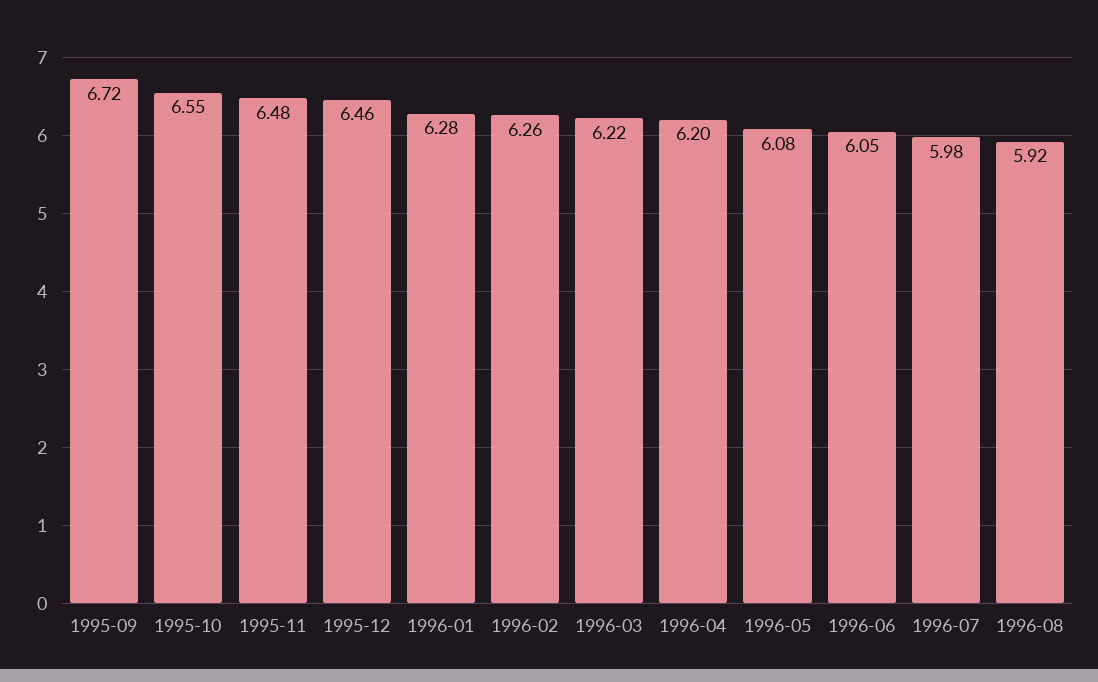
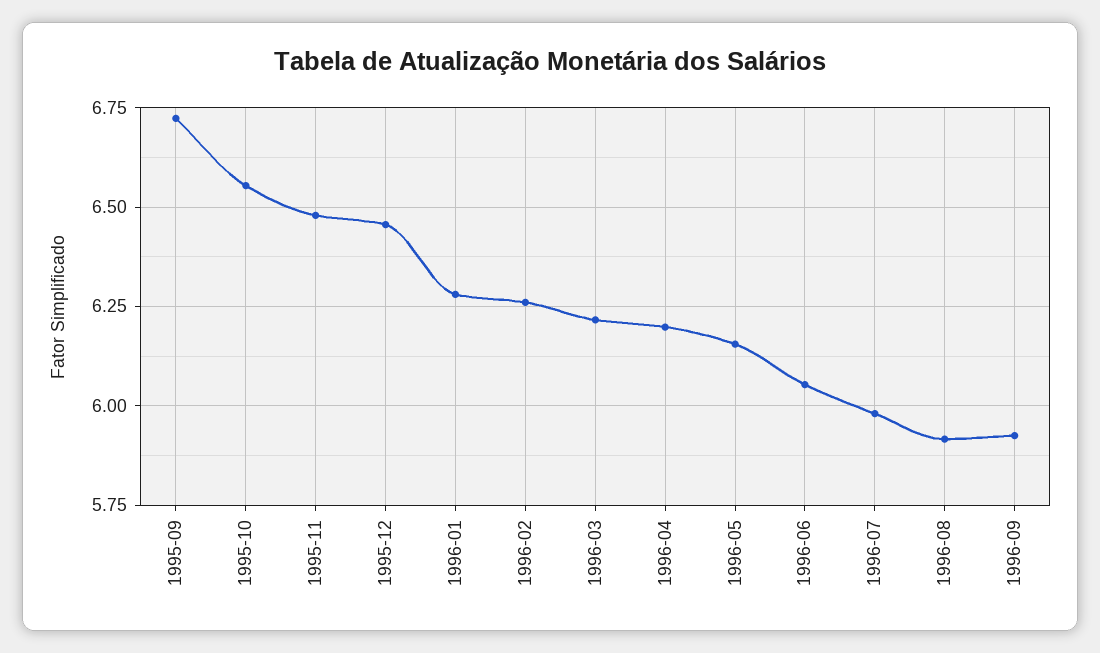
1996-05: 6.08 -> 6.15
1996-09: none -> 5.925

